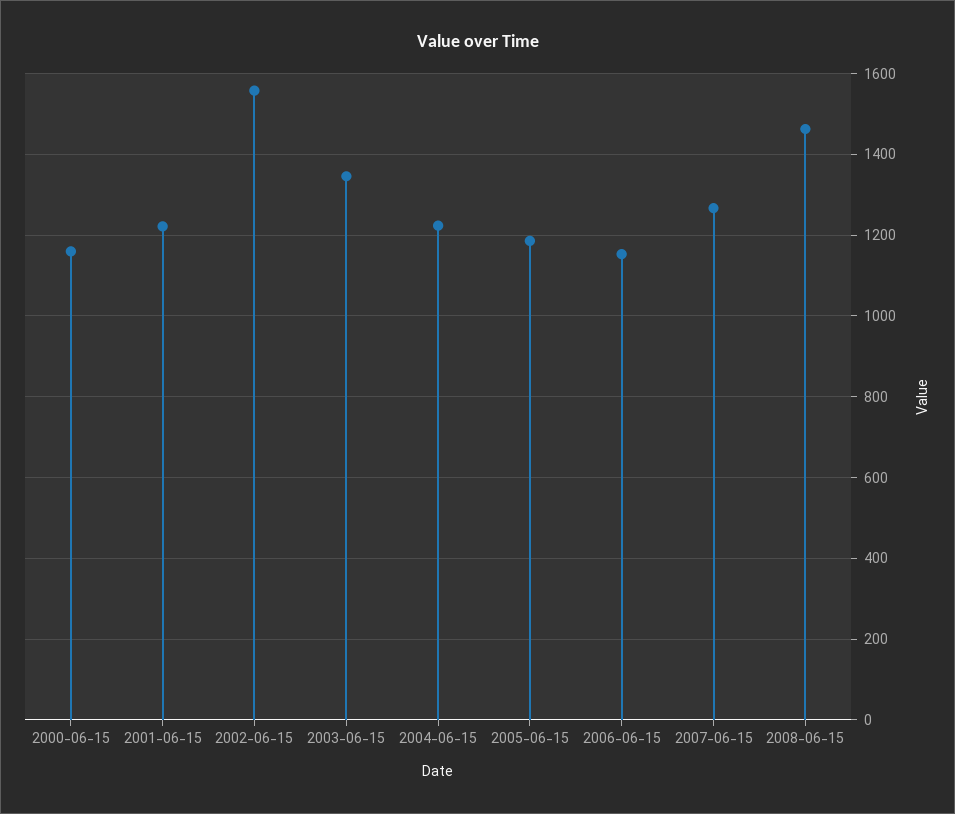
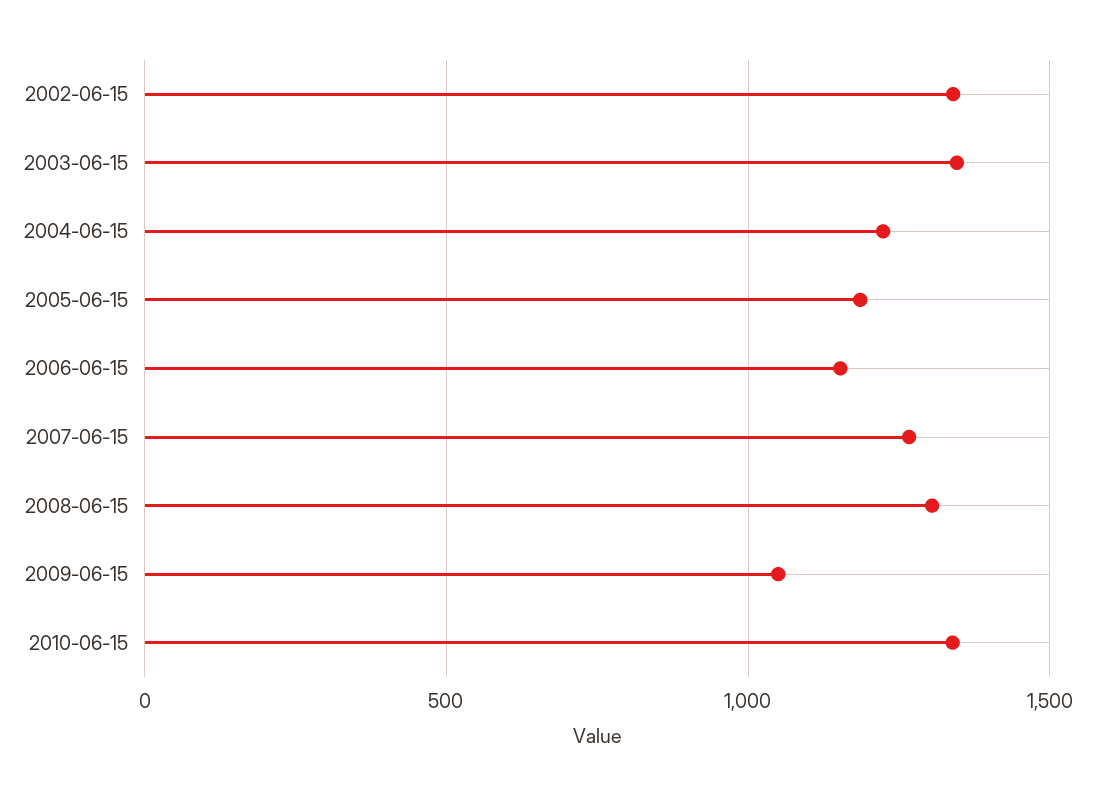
2000-06-15: 1160 -> none
2001-06-15: 1220 -> none
2002-06-15: 1560 -> 1350
2008-06-15: 1460 -> 1300
2009-06-15: none -> 1050
2010-06-15: none -> 1350

